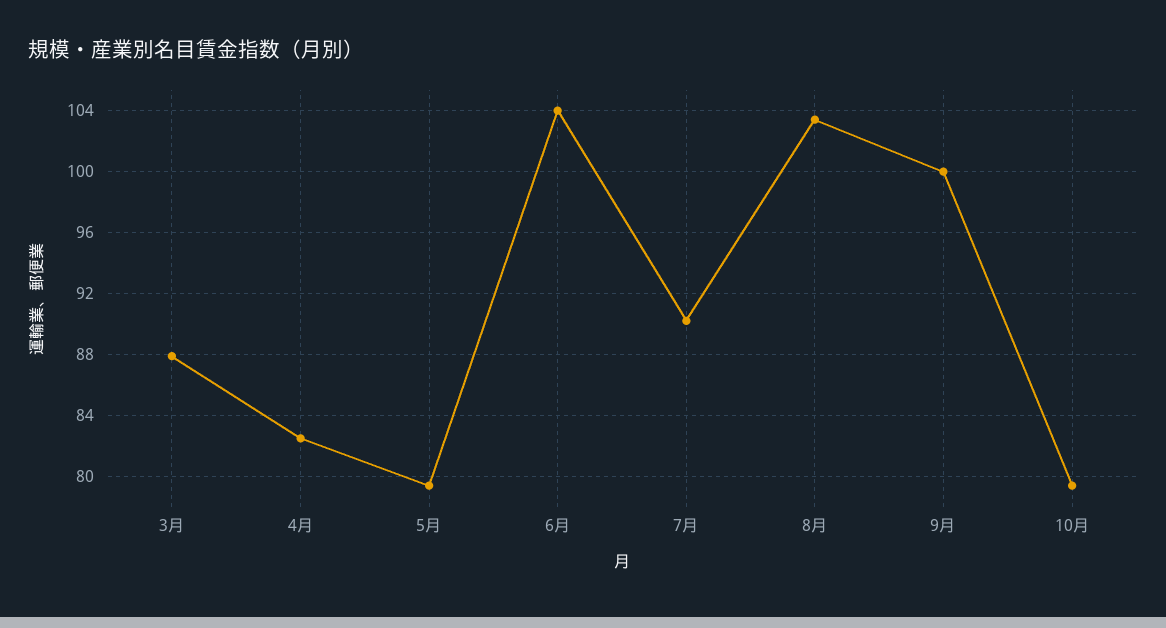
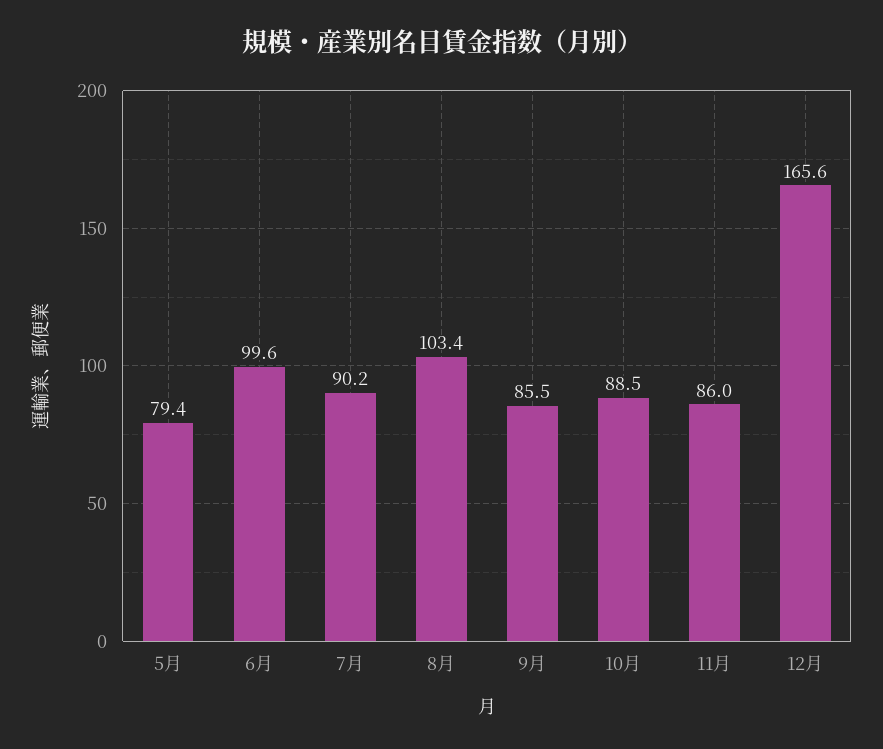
3月: 88 -> none
4月: 82.5 -> none
6月: 104 -> 99.6
9月: 100 -> 85.5
10月: 79.5 -> 88.5
11月: none -> 86
12月: none -> 165.6

